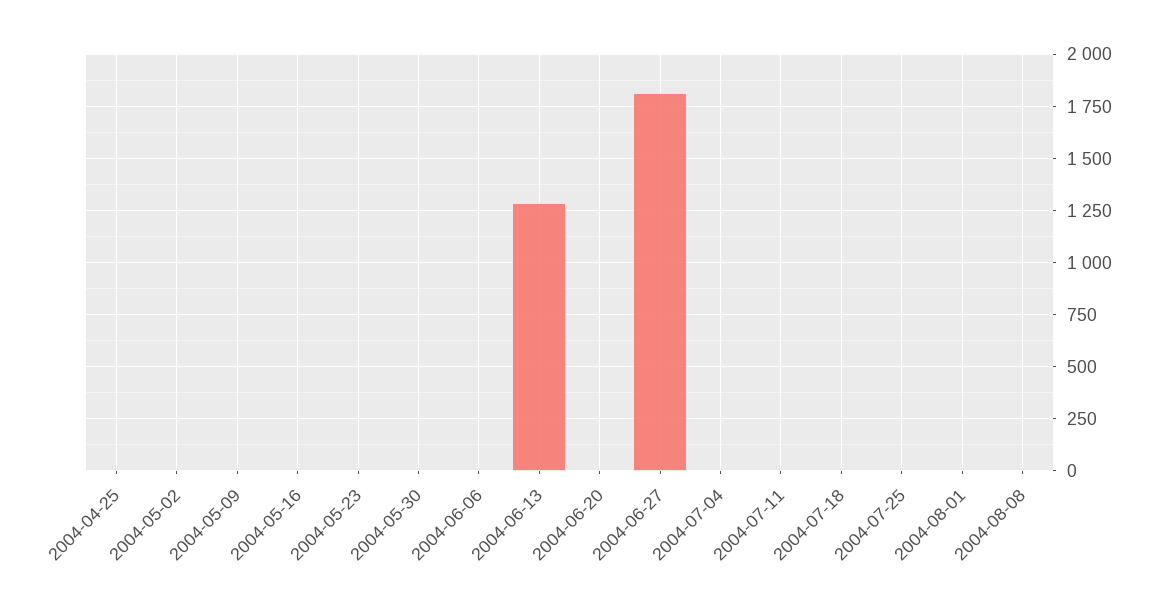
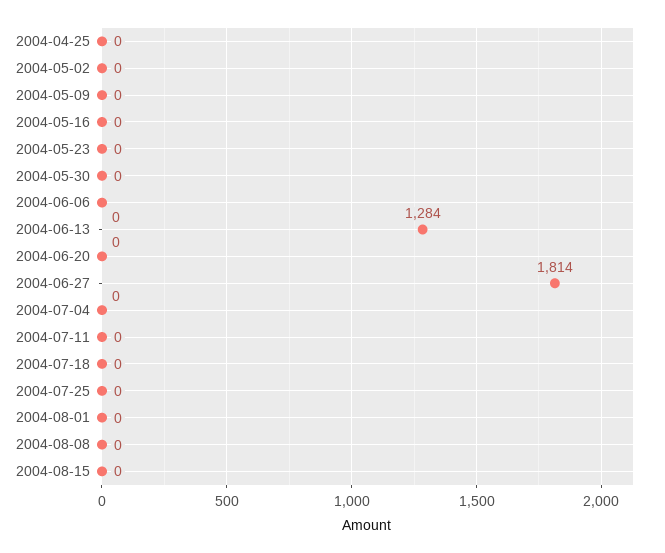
2004-08-15: none -> 0

